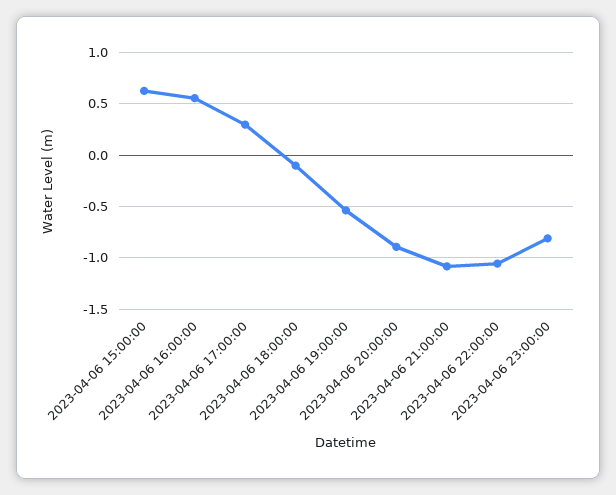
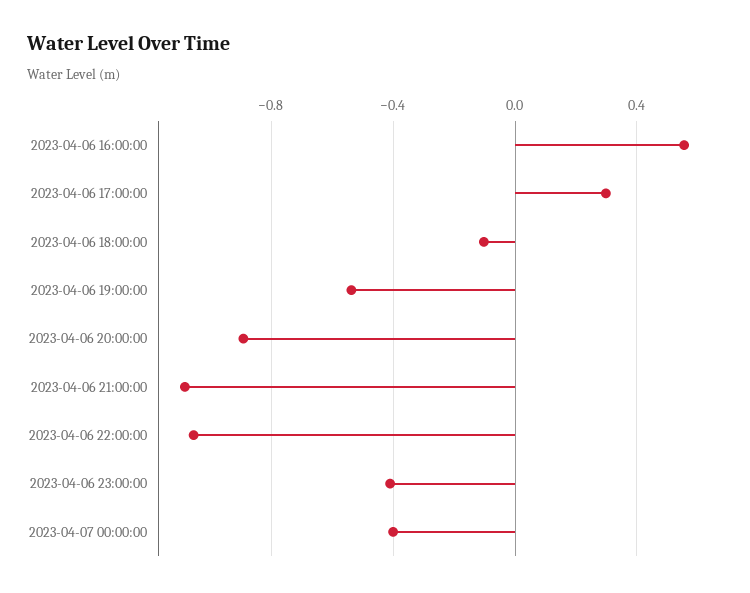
2023-04-06 15:00:00: 0.6 -> none
2023-04-06 23:00:00: -0.8 -> -0.4
2023-04-07 00:00:00: none -> -0.4

